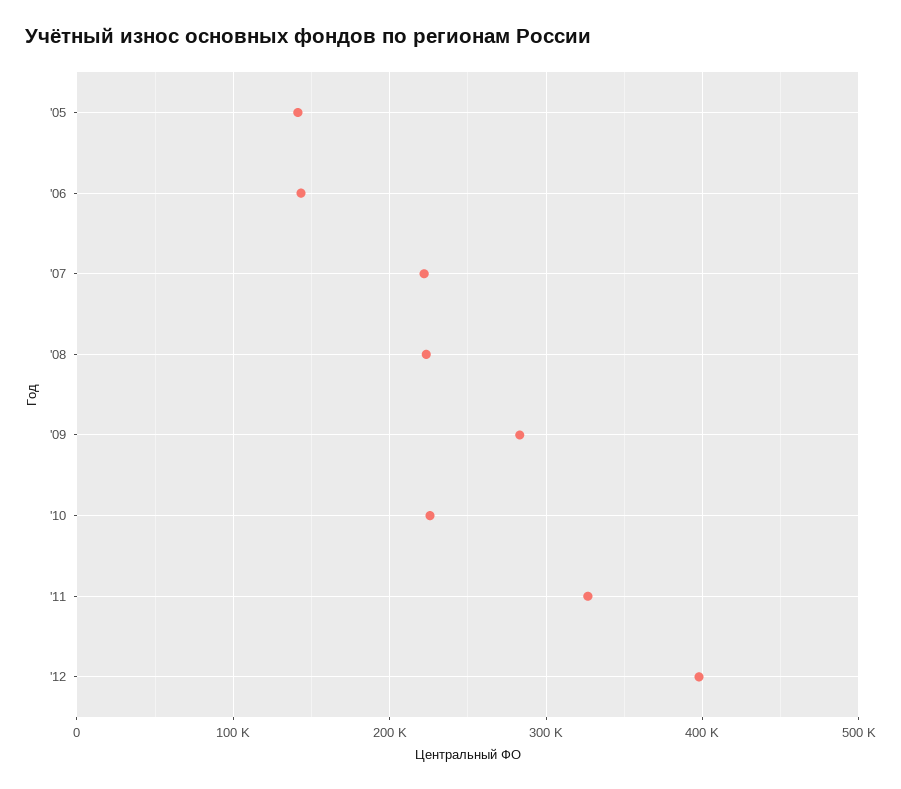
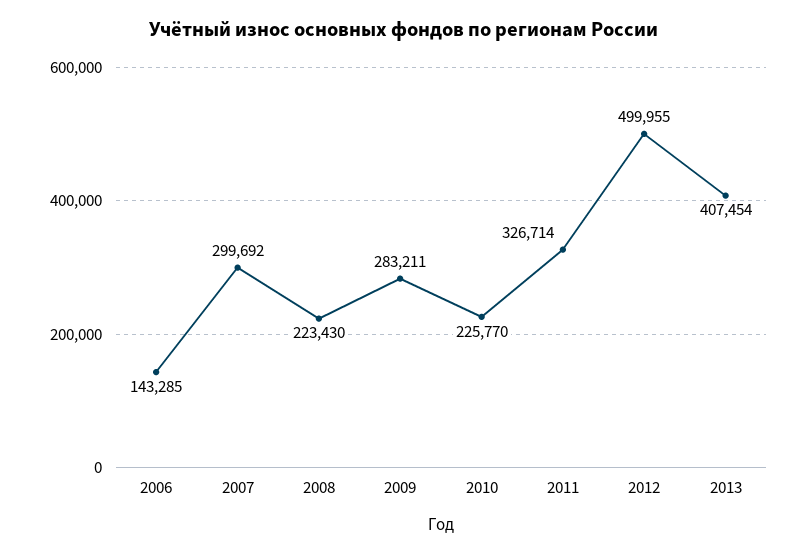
'05: 140000 -> none
'07: 220000 -> 299692
'12: 400000 -> 499955
2013: none -> 407454

